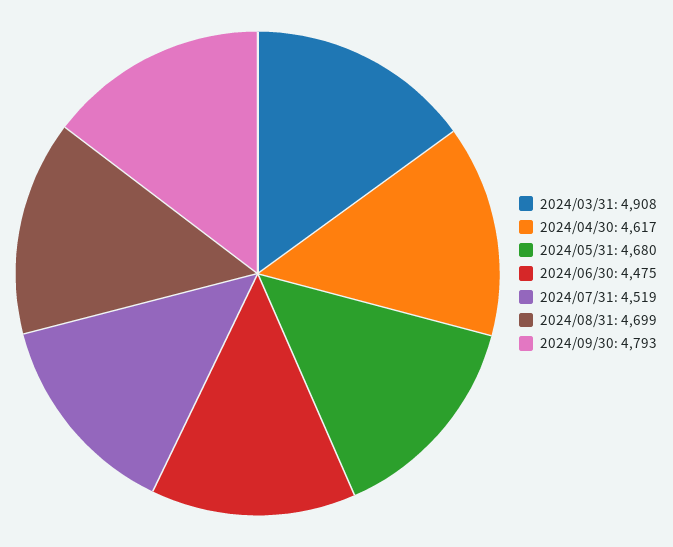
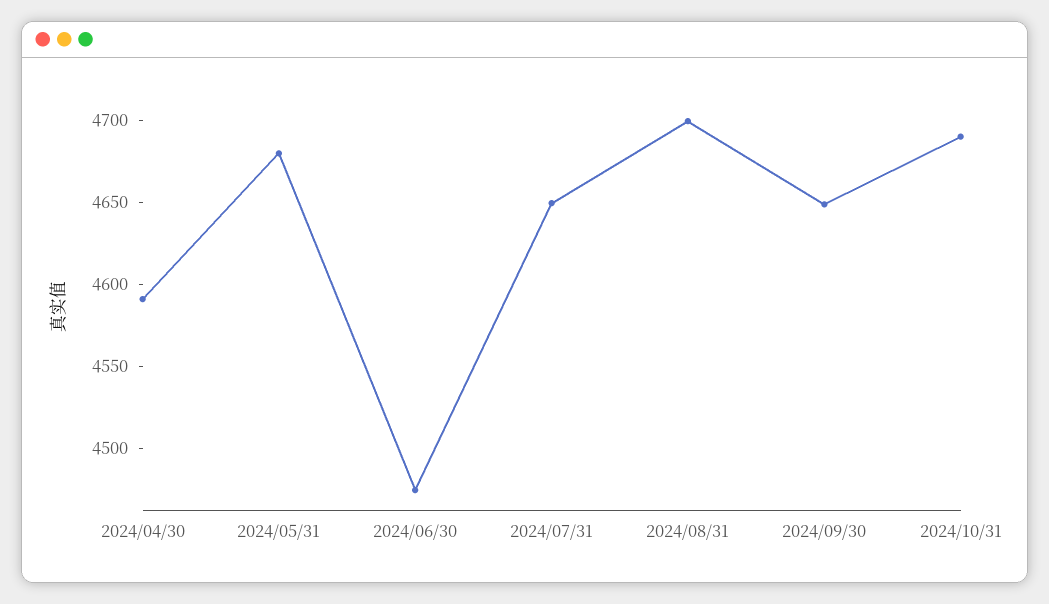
2024/03/31: 4908 -> none
2024/04/30: 4617 -> 4590
2024/07/31: 4519 -> 4650
2024/09/30: 4793 -> 4650
2024/10/31: none -> 4690

